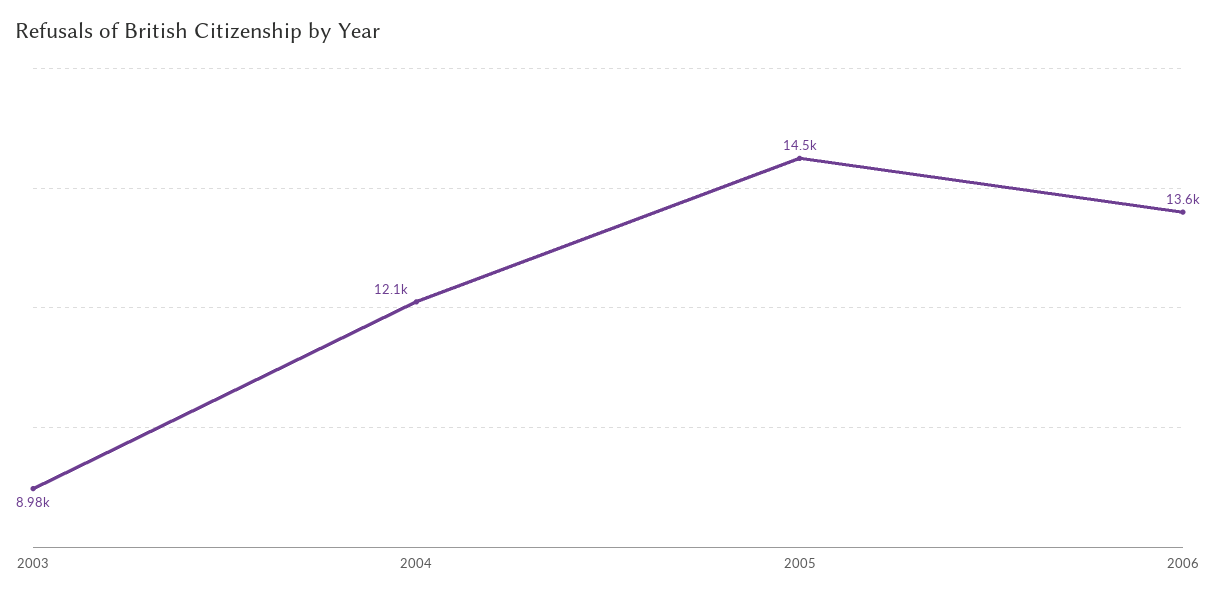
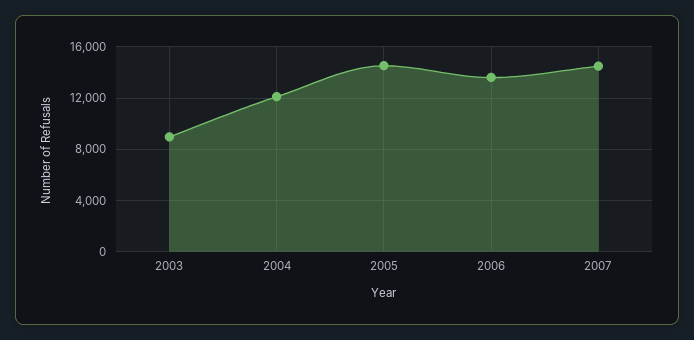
2007: none -> 14500

